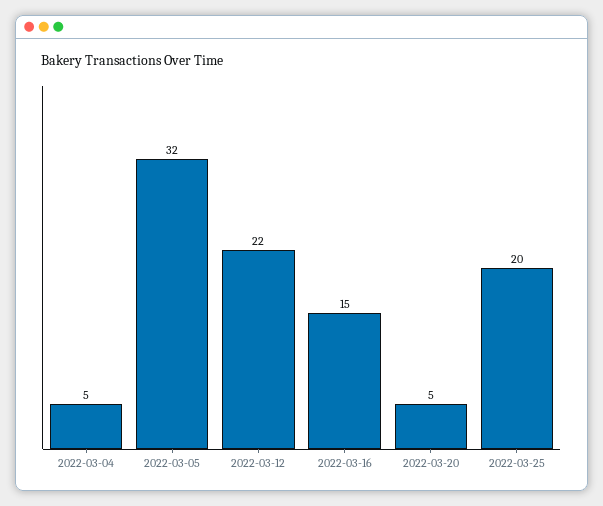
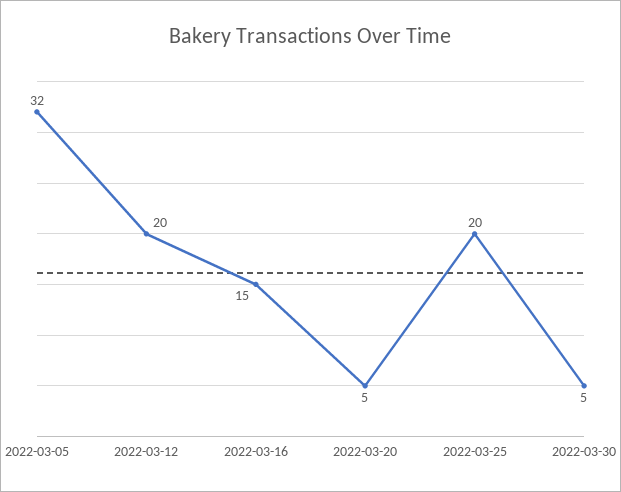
2022-03-04: 5 -> none
2022-03-12: 22 -> 20
2022-03-30: none -> 5

